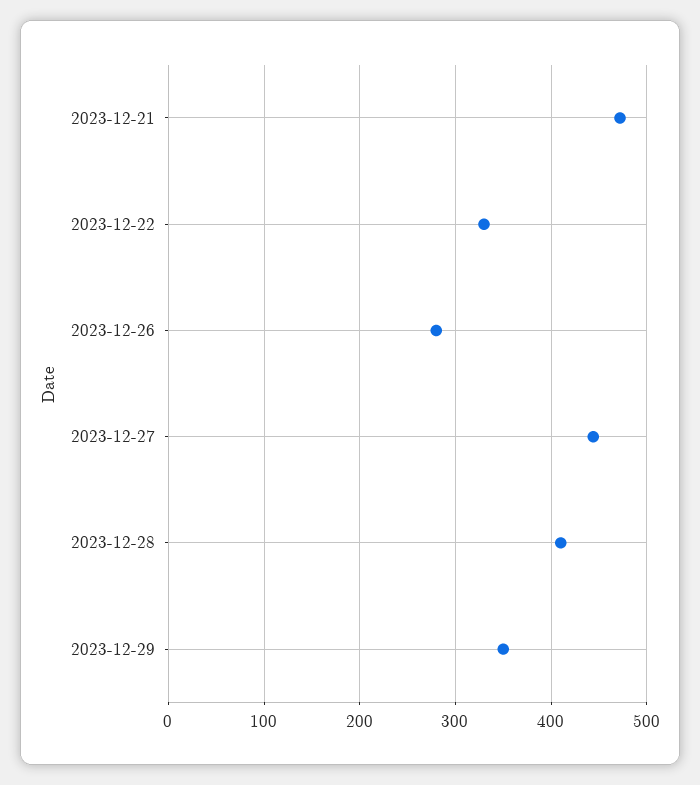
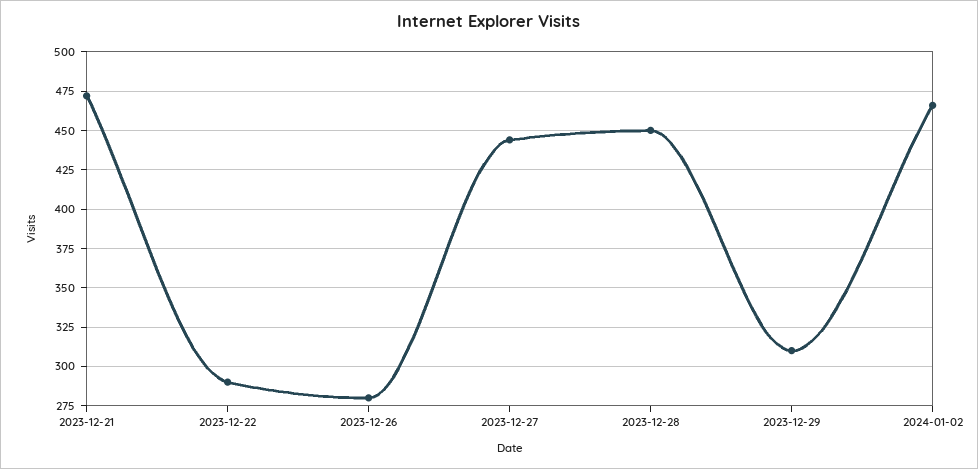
2023-12-22: 330 -> 290
2023-12-28: 410 -> 450
2023-12-29: 350 -> 310
2024-01-02: none -> 465

